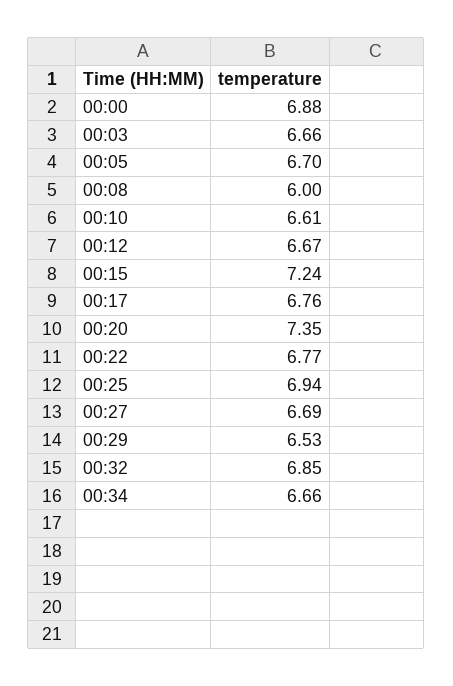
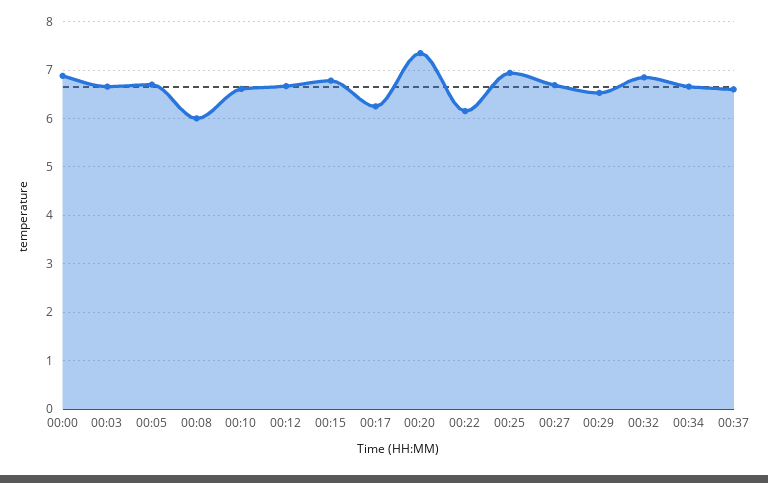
00:15: 7.24 -> 6.8
00:17: 6.76 -> 6.2
00:22: 6.77 -> 6.2
00:37: none -> 6.6

